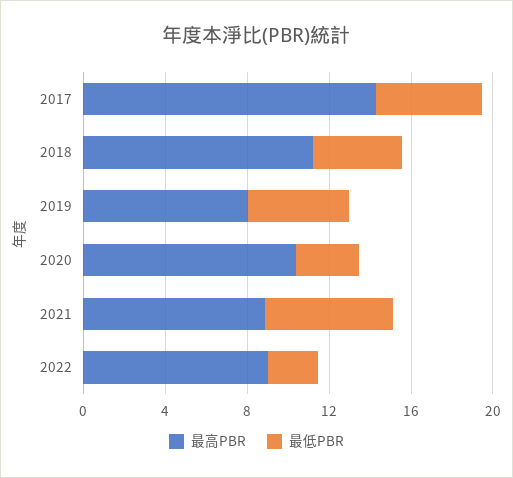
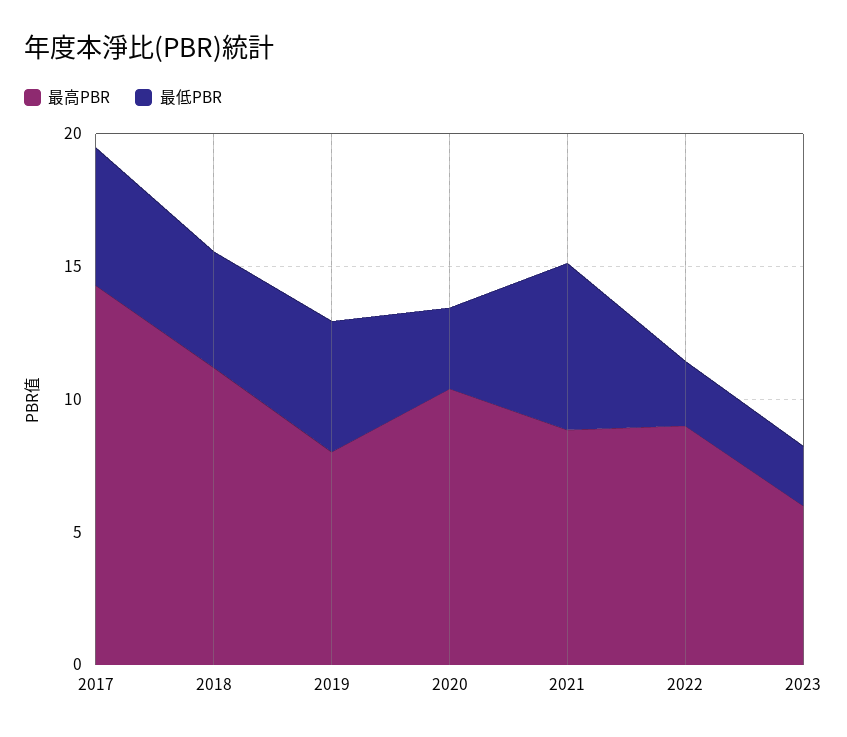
最高PBR, 2023: none -> 6
最低PBR, 2023: none -> 2

